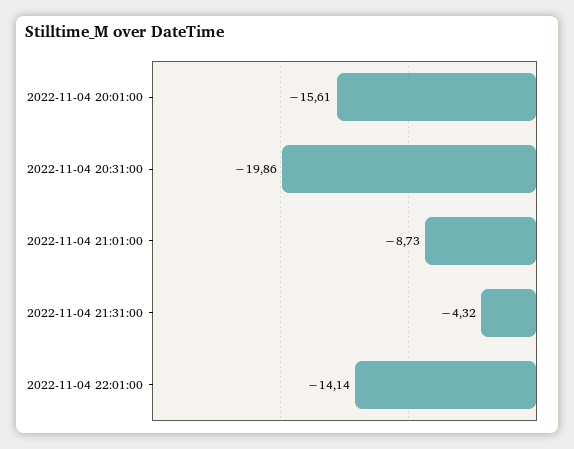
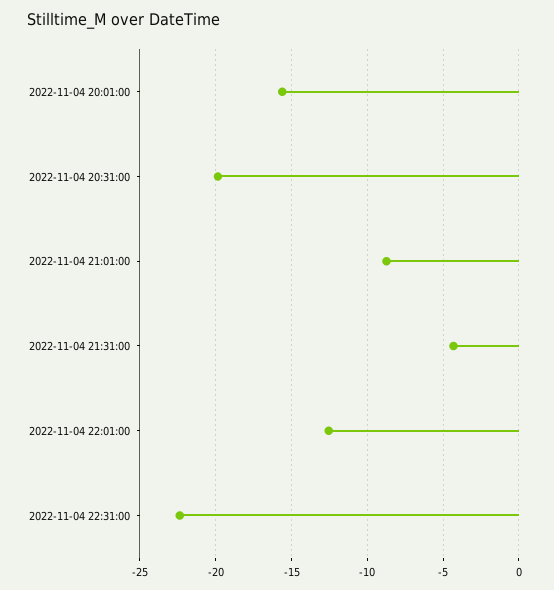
2022-11-04 22:01:00: -14.14 -> -12.5
2022-11-04 22:31:00: none -> -22.5

